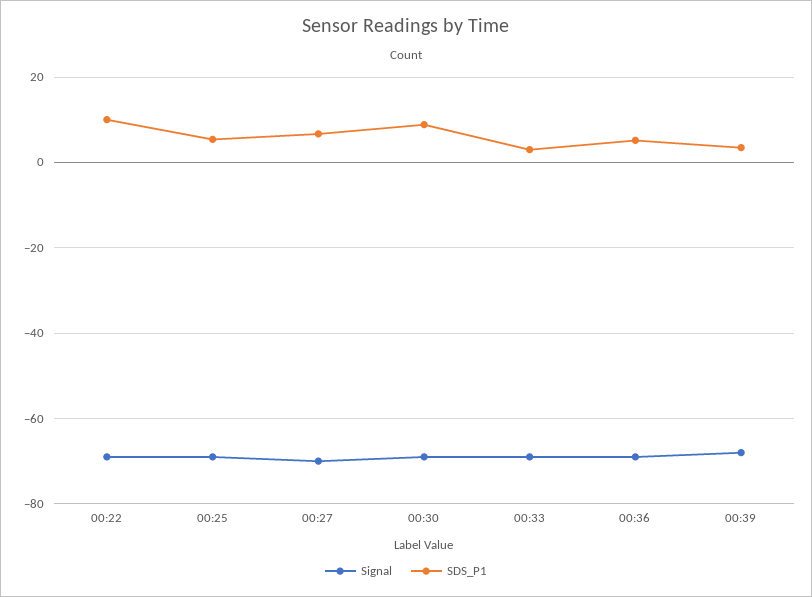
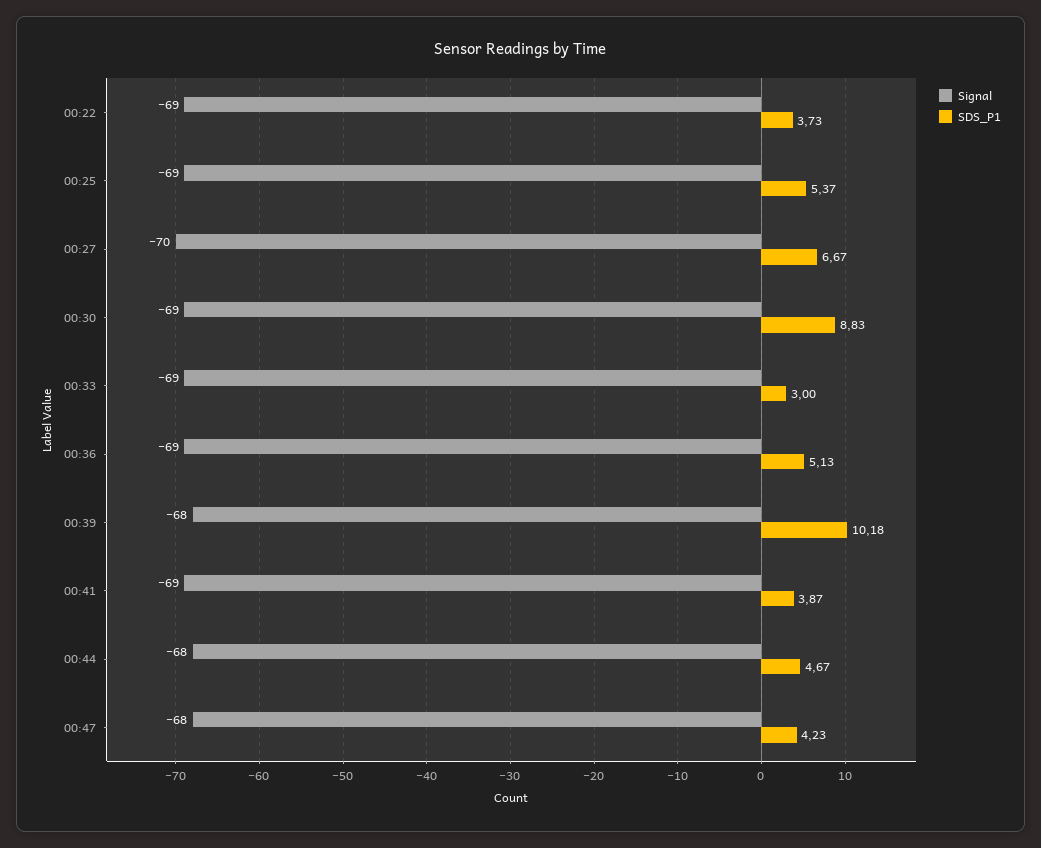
SDS_P1, 00:22: 10 -> 3.73
SDS_P1, 00:39: 4 -> 10.18
Signal, 00:41: none -> -69
SDS_P1, 00:41: none -> 3.87
Signal, 00:44: none -> -68
SDS_P1, 00:44: none -> 4.67
Signal, 00:47: none -> -68
SDS_P1, 00:47: none -> 4.23

